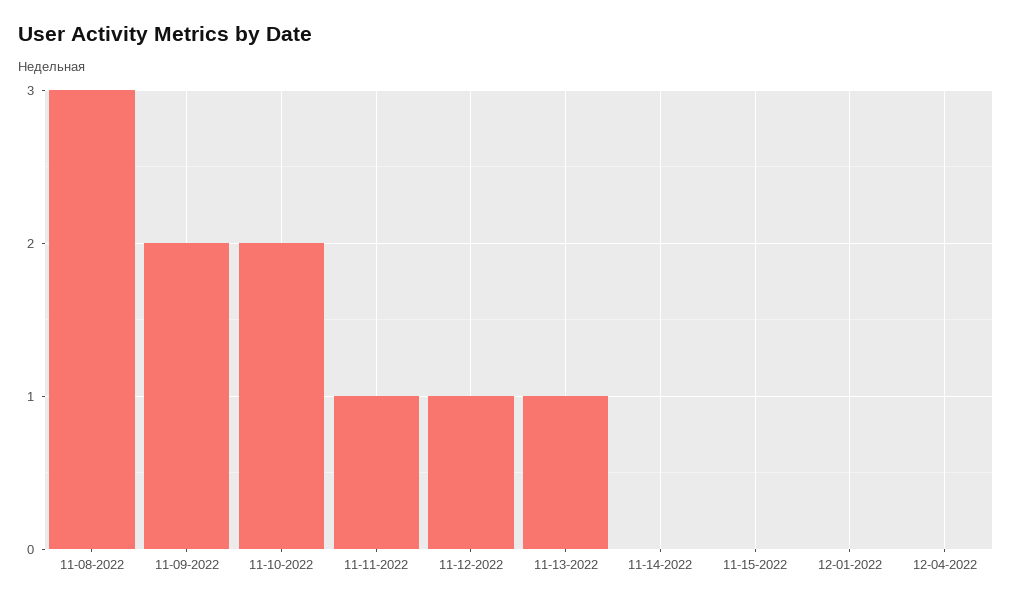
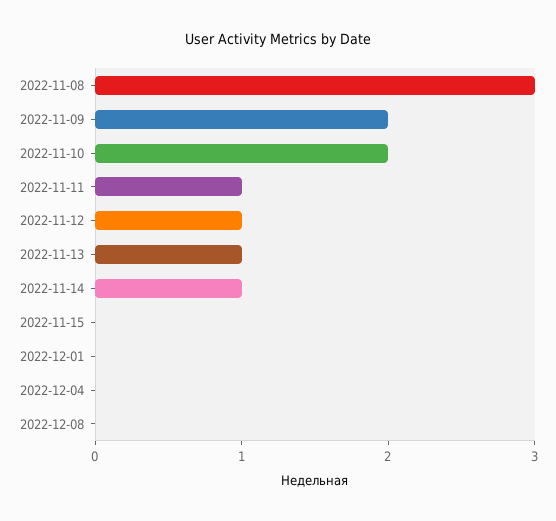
11-14-2022: 0 -> 1
2022-12-08: none -> 0

